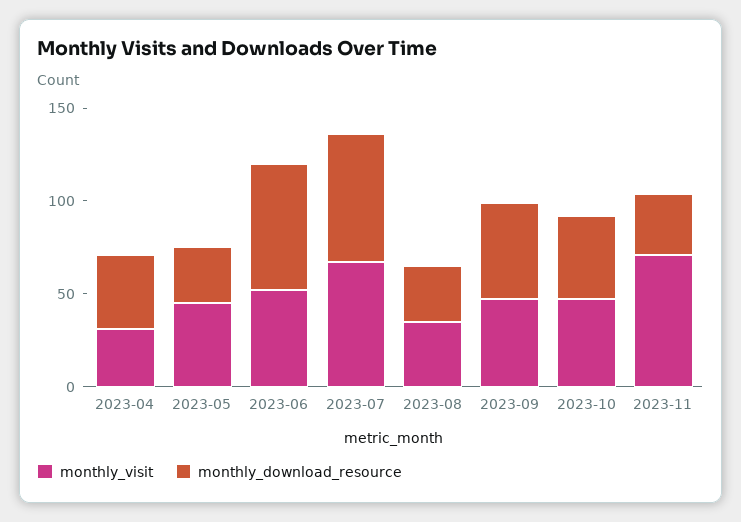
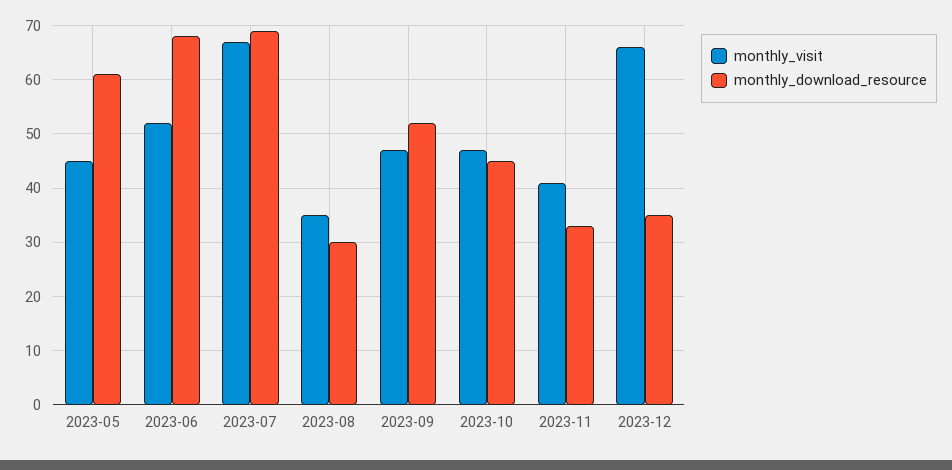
monthly_visit, 2023-04: 30 -> none
monthly_download_resource, 2023-04: 40 -> none
monthly_download_resource, 2023-05: 30 -> 60
monthly_visit, 2023-11: 70 -> 40
monthly_visit, 2023-12: none -> 65
monthly_download_resource, 2023-12: none -> 35

